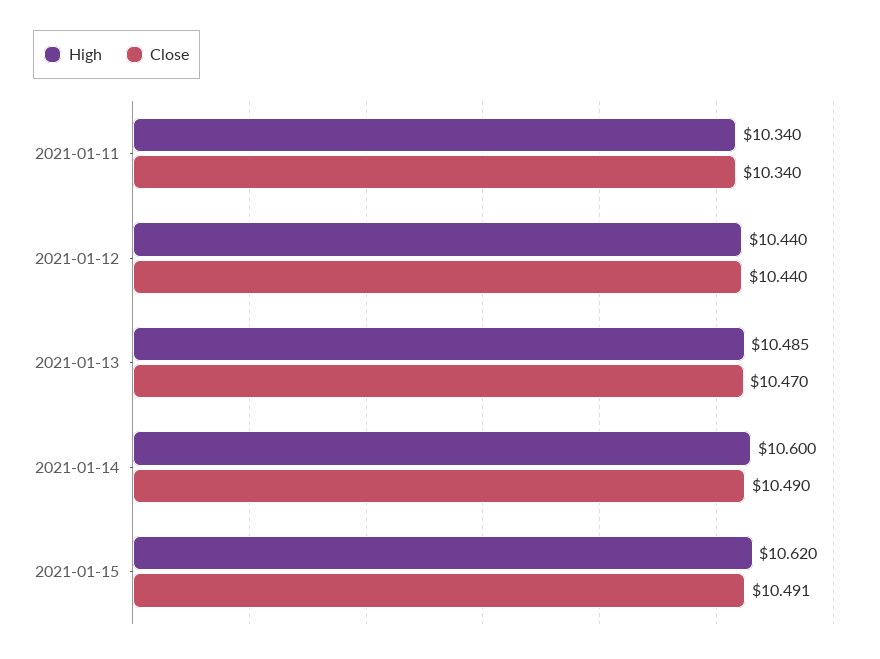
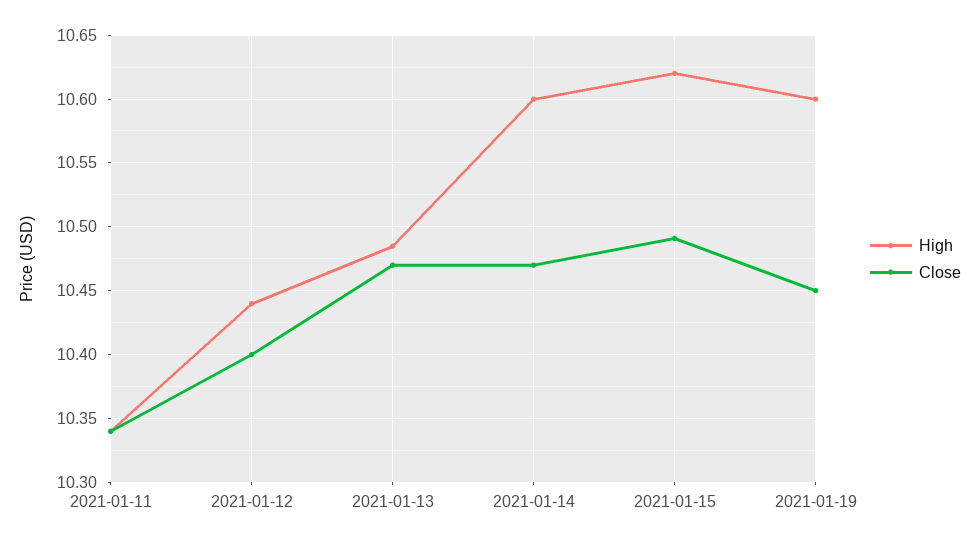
Close, 2021-01-12: 10.44 -> 10.4
Close, 2021-01-14: 10.49 -> 10.47
High, 2021-01-19: none -> 10.6
Close, 2021-01-19: none -> 10.45

